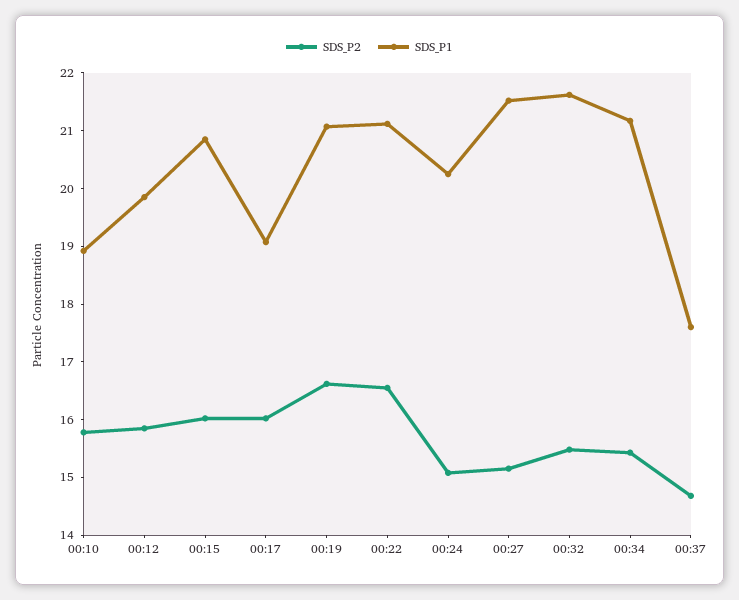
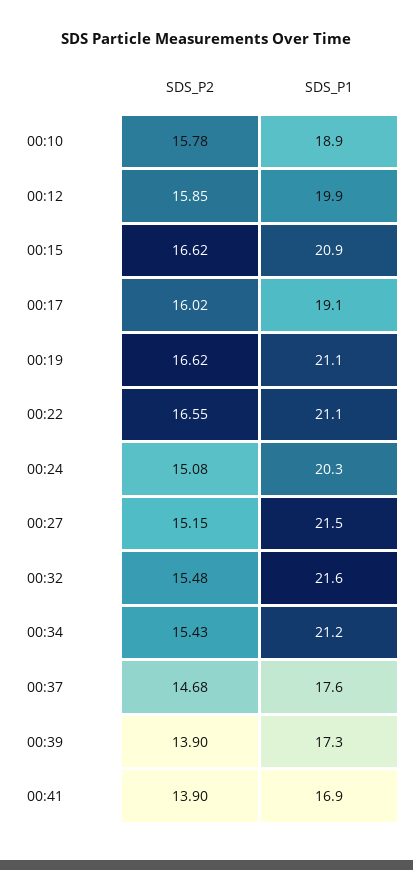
SDS_P2, 00:15: 16 -> 16.62
SDS_P2, 00:39: none -> 13.9
SDS_P1, 00:39: none -> 17.3
SDS_P2, 00:41: none -> 13.9
SDS_P1, 00:41: none -> 16.9

